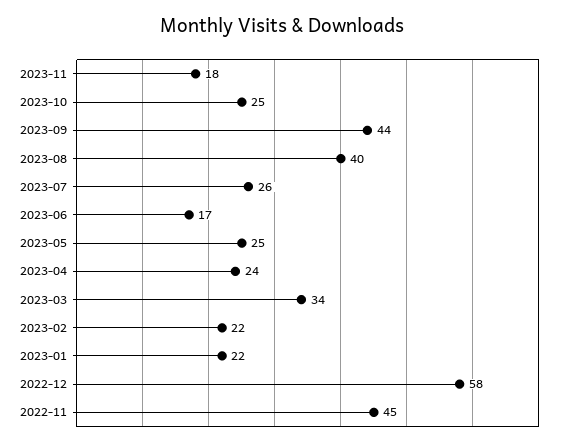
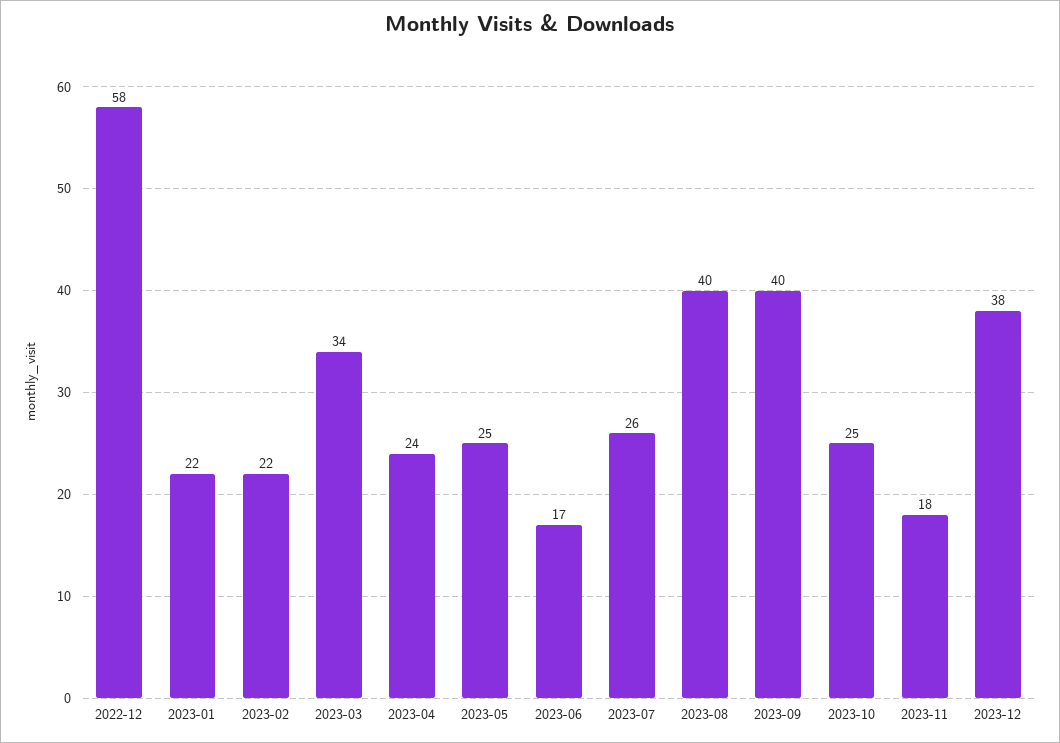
2023-09: 44 -> 40
2022-11: 45 -> none
2023-12: none -> 38

